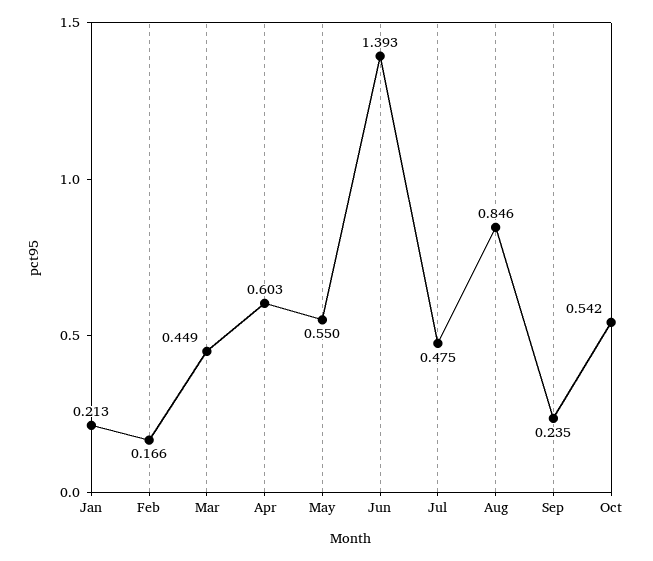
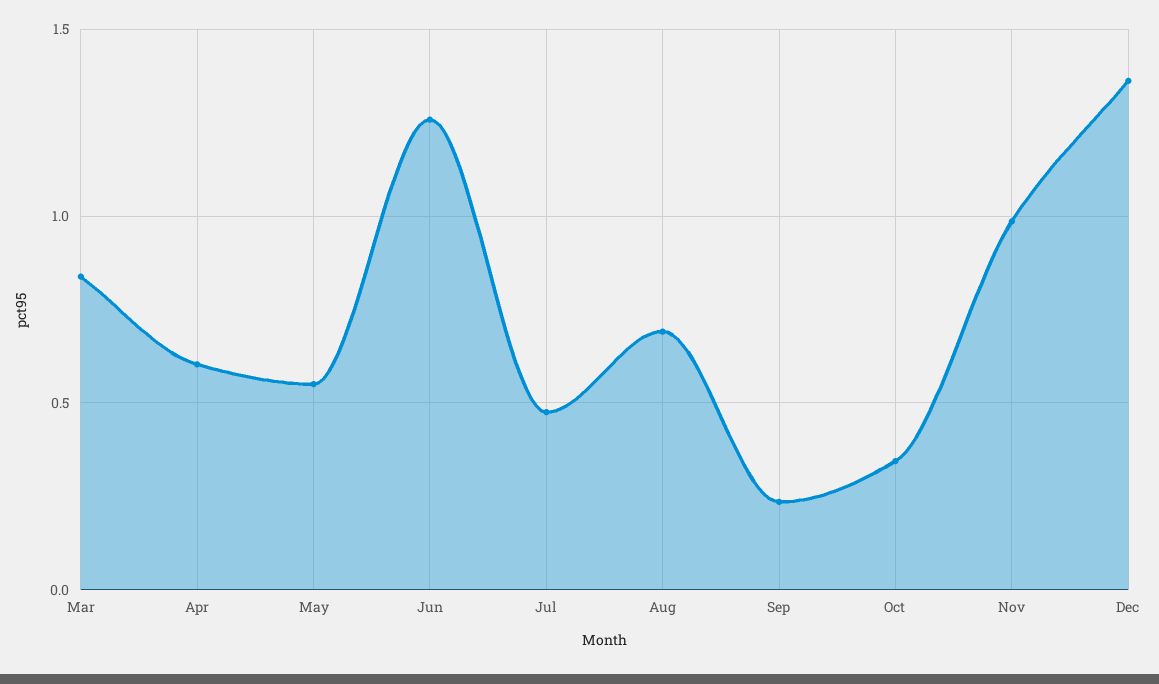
Jan: 0.213 -> none
Feb: 0.166 -> none
Mar: 0.449 -> 0.85
Jun: 1.393 -> 1.25
Aug: 0.846 -> 0.7
Oct: 0.542 -> 0.35
Nov: none -> 1
Dec: none -> 1.35

